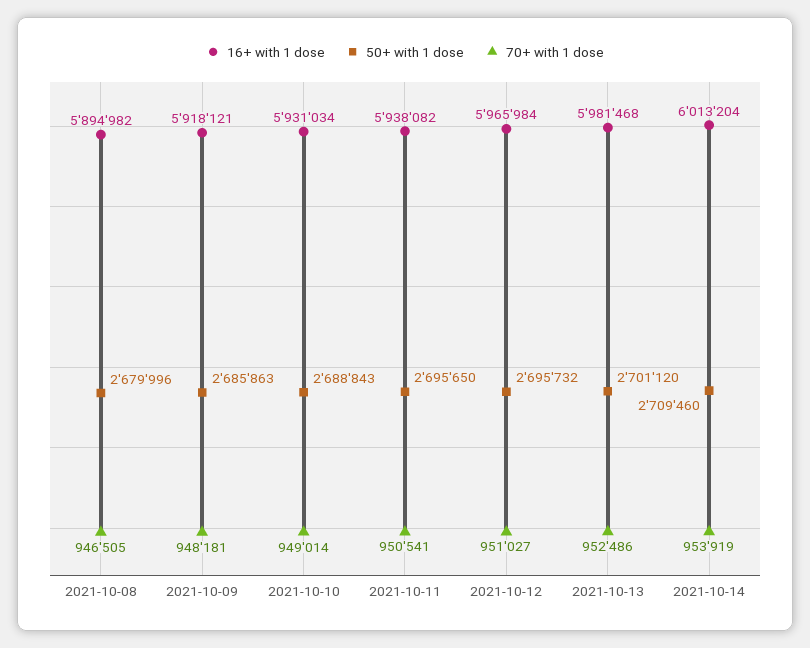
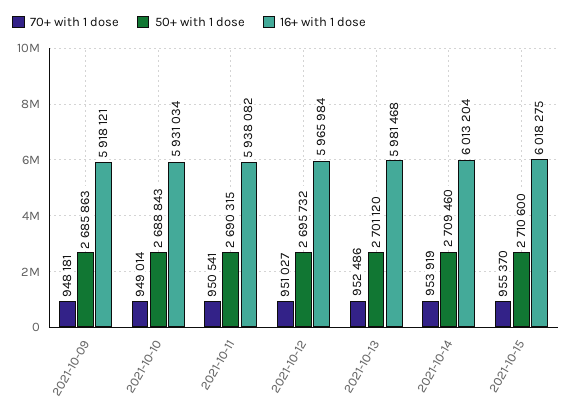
16+ with 1 dose, 2021-10-08: 5894982 -> none
50+ with 1 dose, 2021-10-08: 2679996 -> none
70+ with 1 dose, 2021-10-08: 946505 -> none
50+ with 1 dose, 2021-10-11: 2695650 -> 2690315
70+ with 1 dose, 2021-10-15: none -> 955370
50+ with 1 dose, 2021-10-15: none -> 2710600
16+ with 1 dose, 2021-10-15: none -> 6018275

